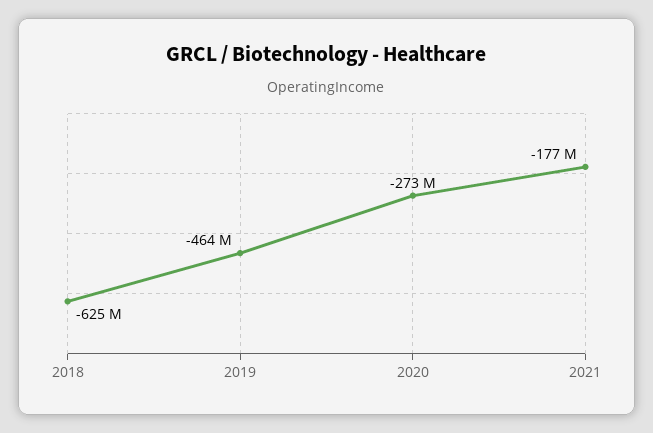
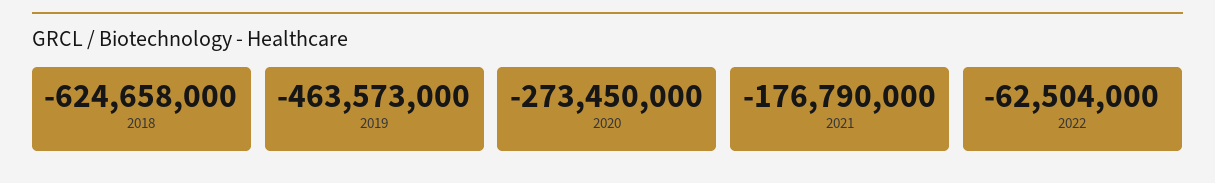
2022: none -> -62504000

